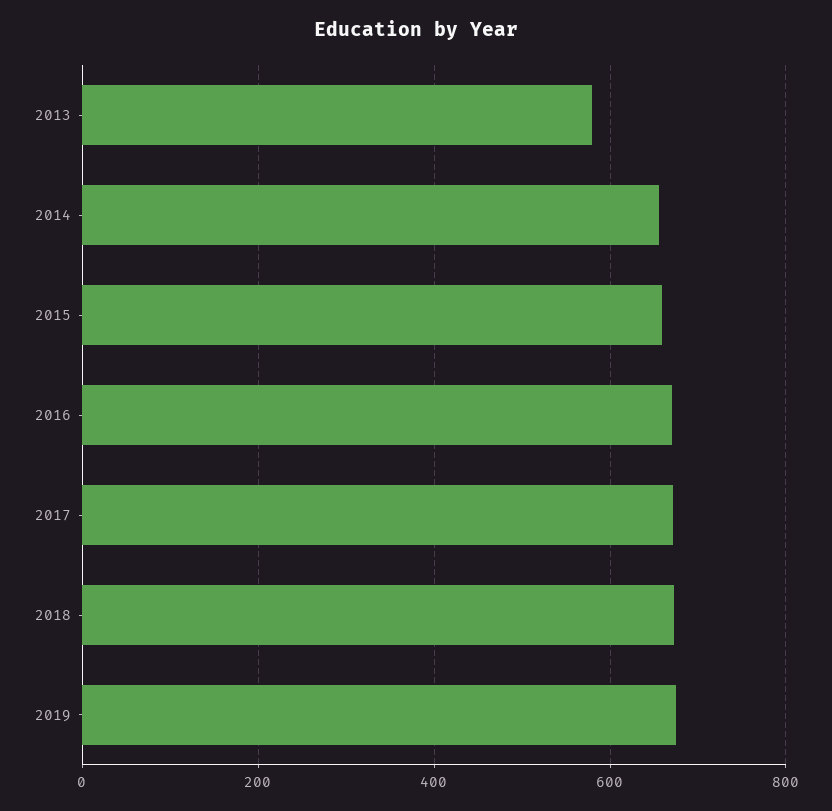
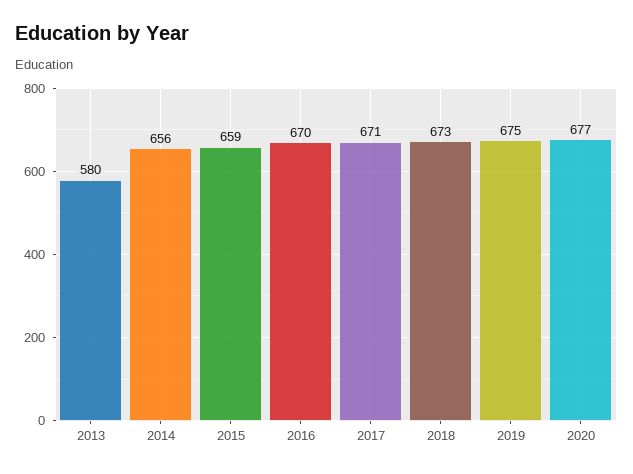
2020: none -> 677

